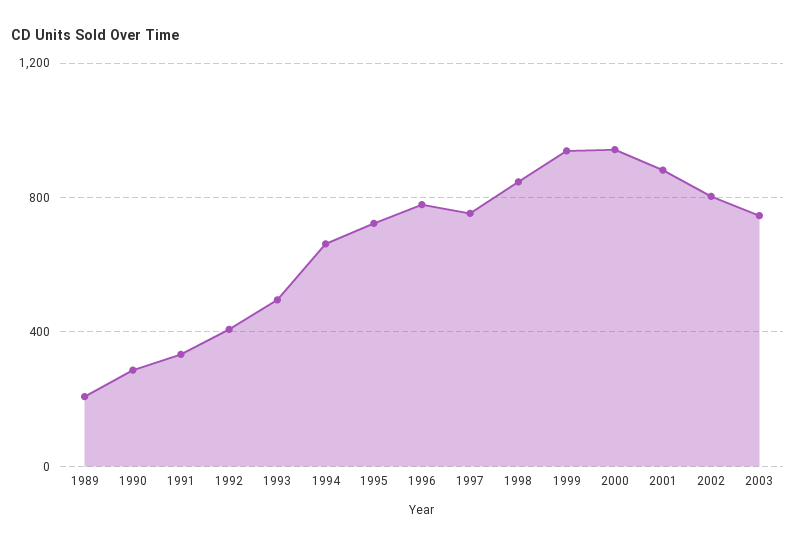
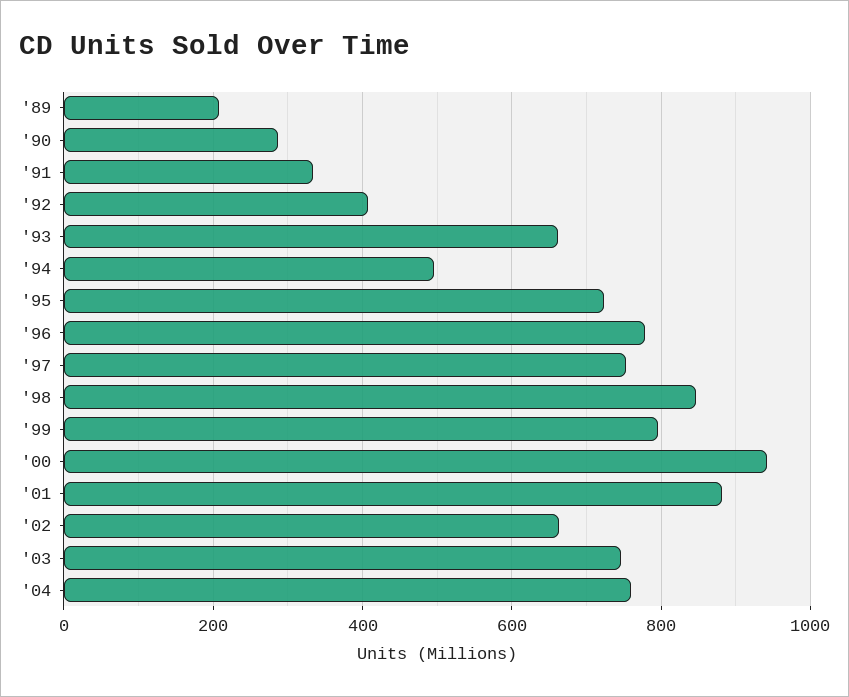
1993: 500 -> 660
1994: 650 -> 500
1999: 950 -> 800
2002: 800 -> 660
'04: none -> 760

